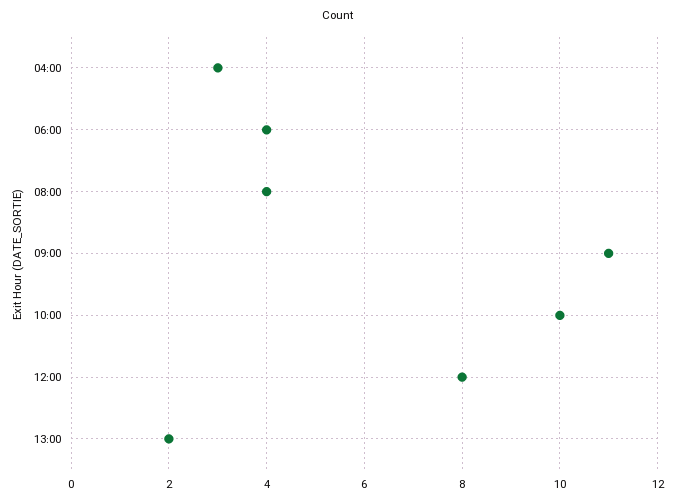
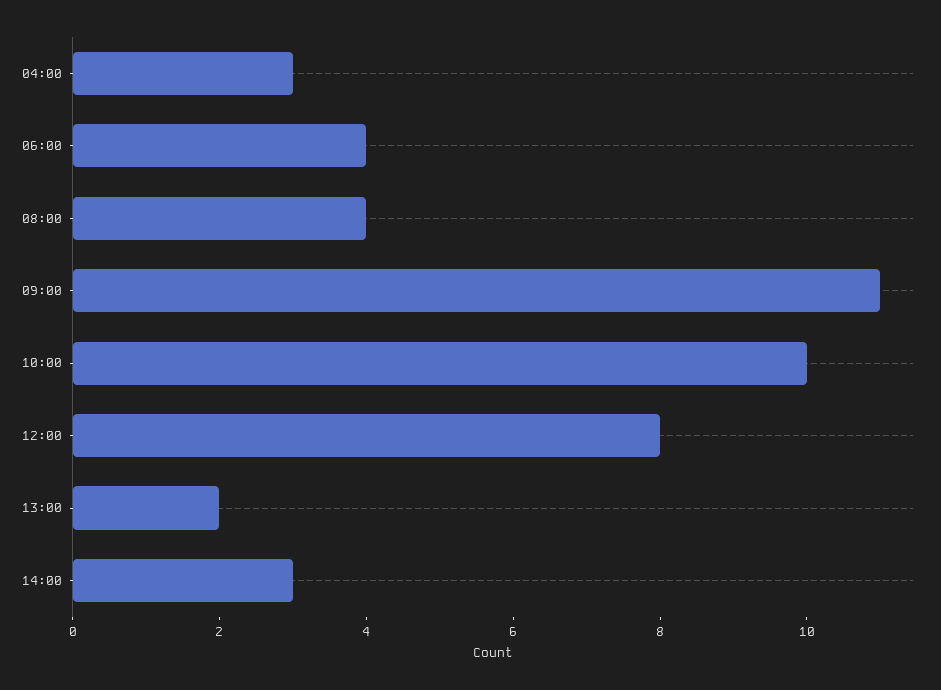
14:00: none -> 3

